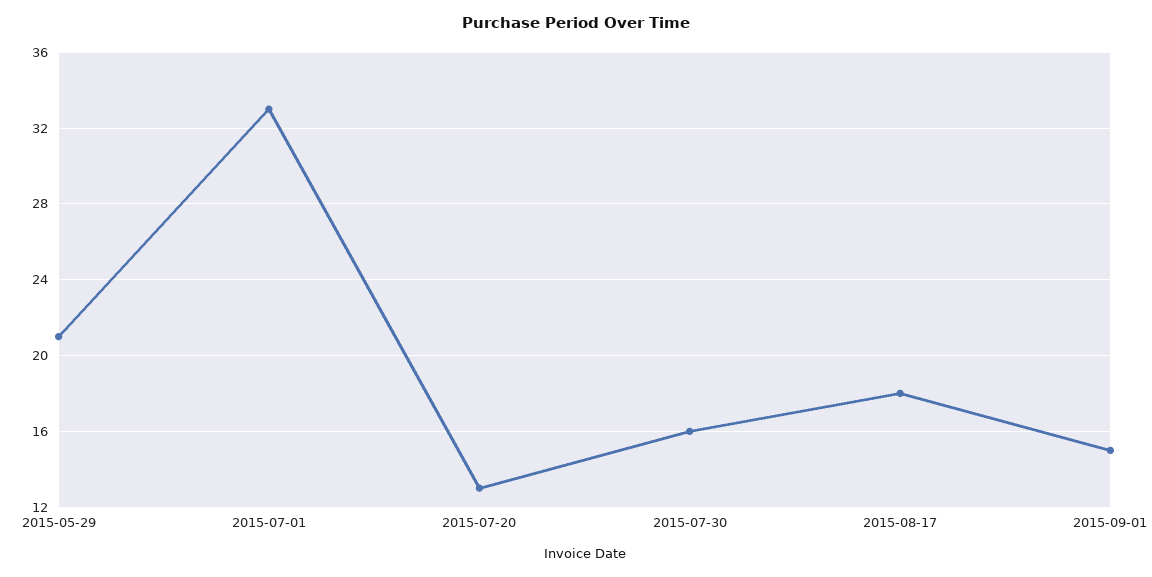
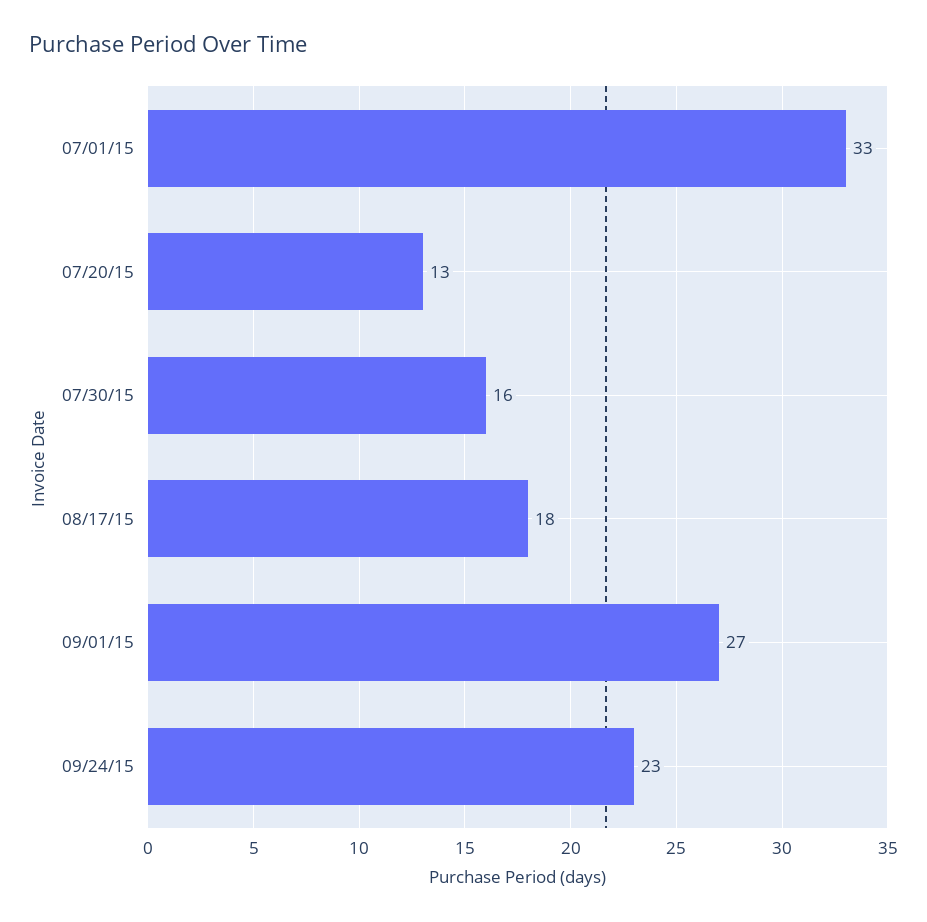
2015-05-29: 21 -> none
2015-09-01: 15 -> 27
09/24/15: none -> 23

